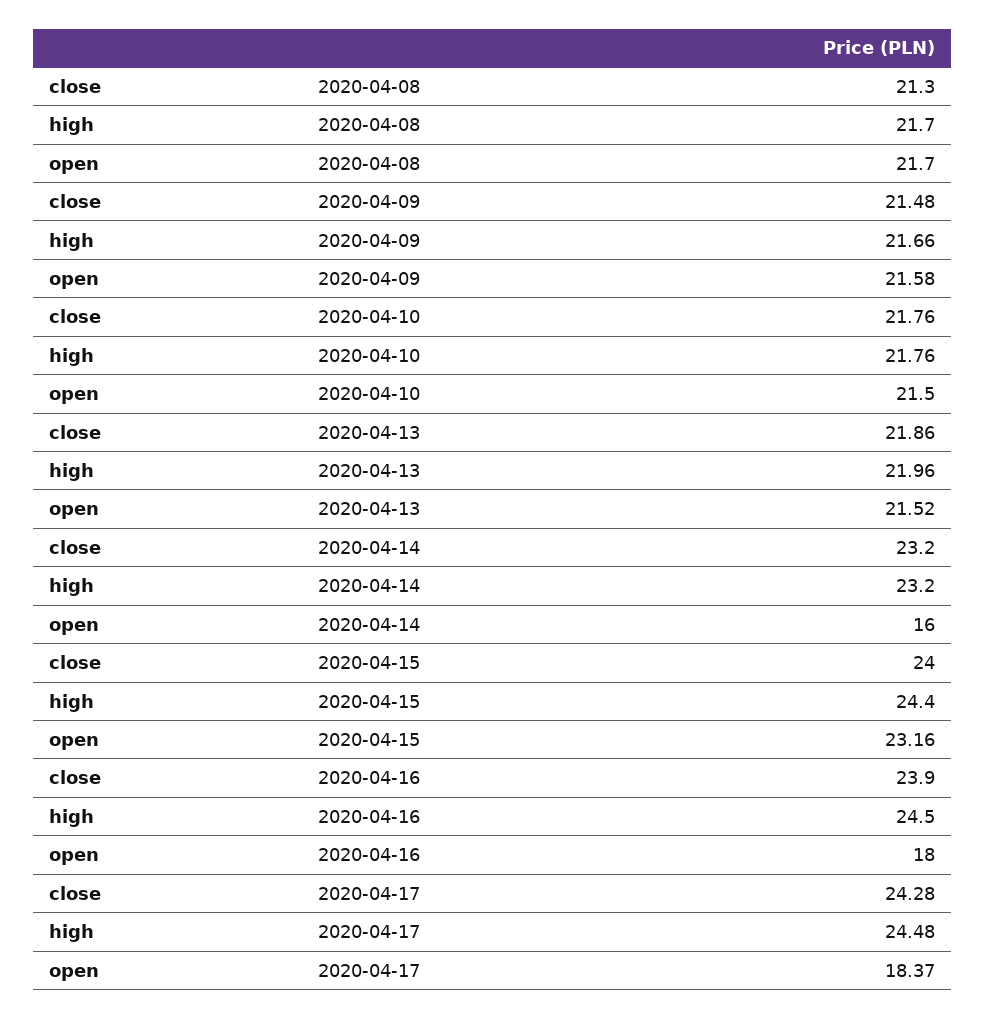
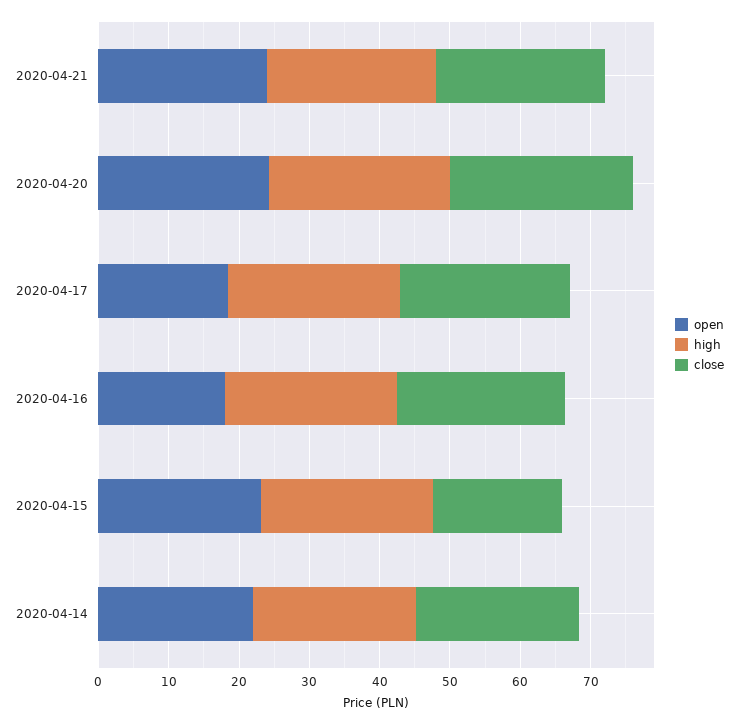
close, 2020-04-08: 21.3 -> none
high, 2020-04-08: 21.7 -> none
open, 2020-04-08: 21.7 -> none
close, 2020-04-09: 21.48 -> none
high, 2020-04-09: 21.66 -> none
open, 2020-04-09: 21.58 -> none
close, 2020-04-10: 21.76 -> none
high, 2020-04-10: 21.76 -> none
open, 2020-04-10: 21.5 -> none
close, 2020-04-13: 21.86 -> none
high, 2020-04-13: 21.96 -> none
open, 2020-04-13: 21.52 -> none
open, 2020-04-14: 16 -> 22
close, 2020-04-15: 24 -> 18
open, 2020-04-21: none -> 24
high, 2020-04-21: none -> 24
close, 2020-04-21: none -> 24
open, 2020-04-20: none -> 24
high, 2020-04-20: none -> 26
close, 2020-04-20: none -> 26

